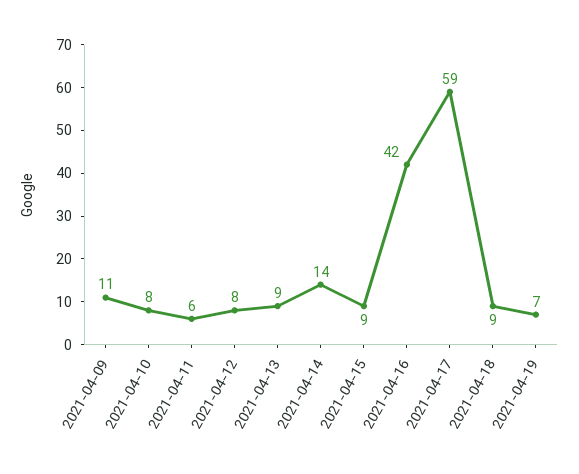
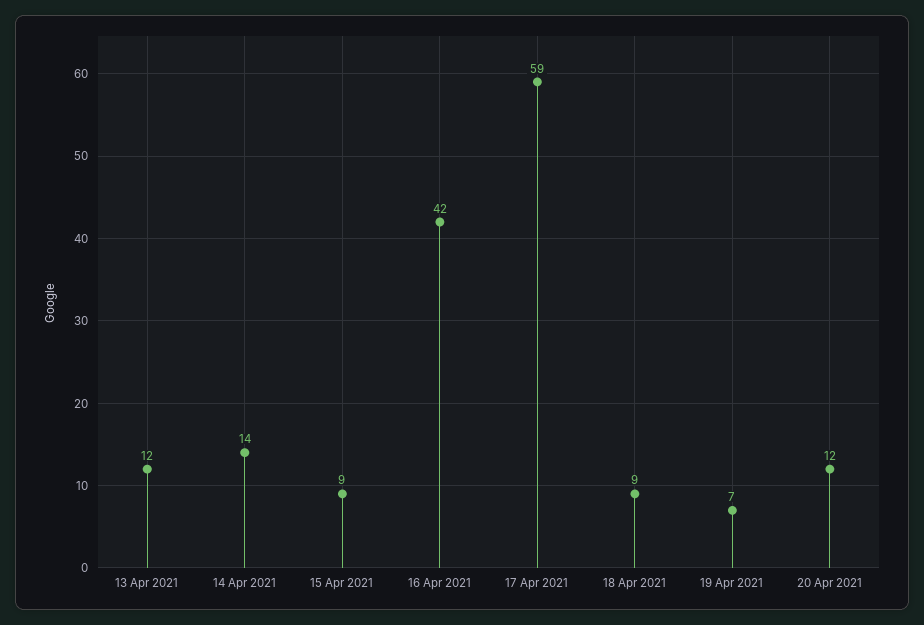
2021-04-09: 11 -> none
2021-04-10: 8 -> none
2021-04-11: 6 -> none
2021-04-12: 8 -> none
2021-04-13: 9 -> 12
20 Apr 2021: none -> 12

